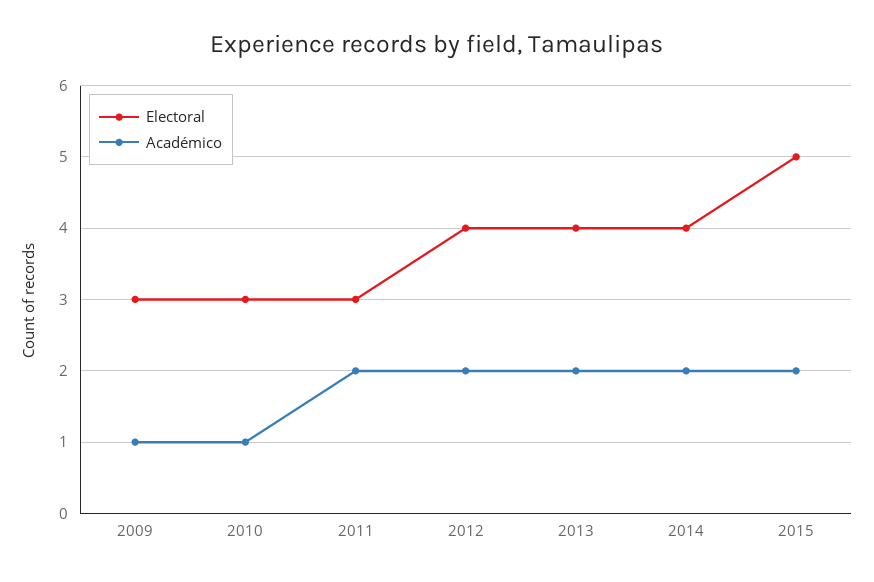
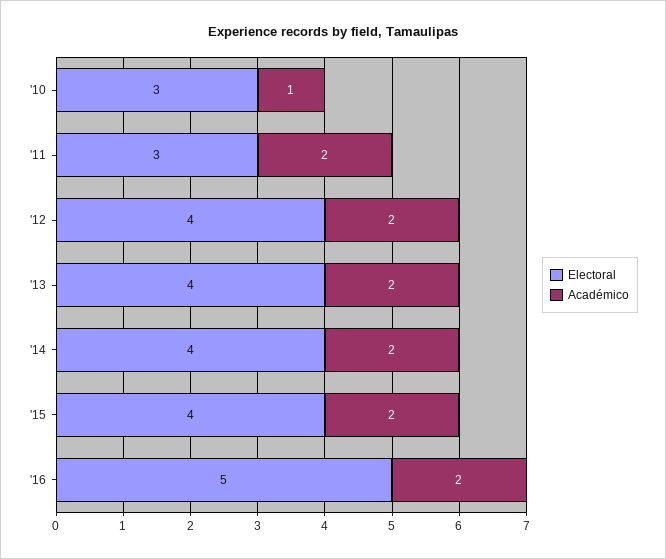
Electoral, 2009: 3 -> none
Académico, 2009: 1 -> none
Electoral, 2015: 5 -> 4
Electoral, '16: none -> 5
Académico, '16: none -> 2

